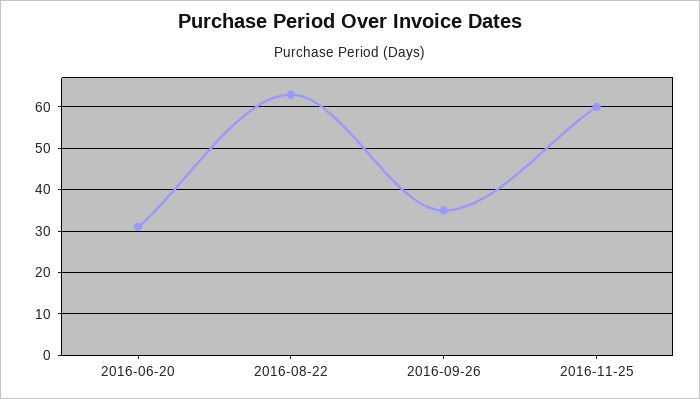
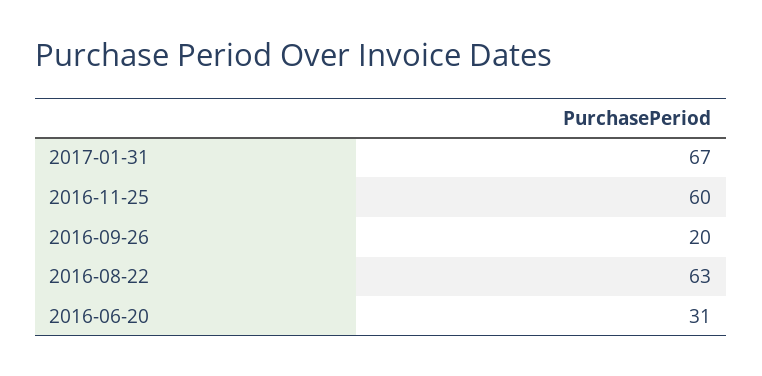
2016-09-26: 35 -> 20
2017-01-31: none -> 67

